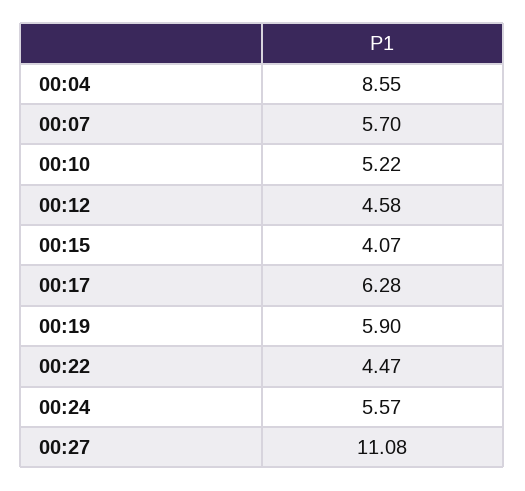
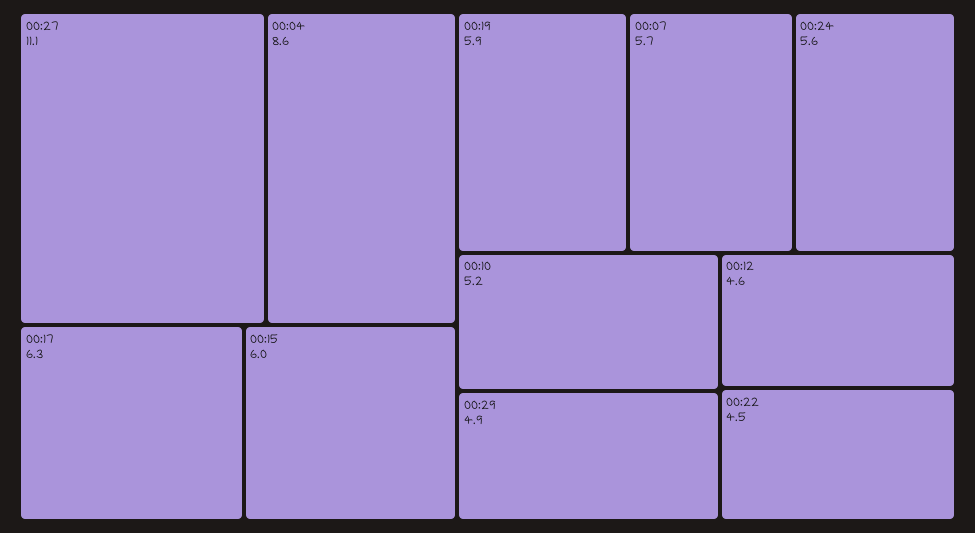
00:15: 4.07 -> 6
00:29: none -> 4.9

